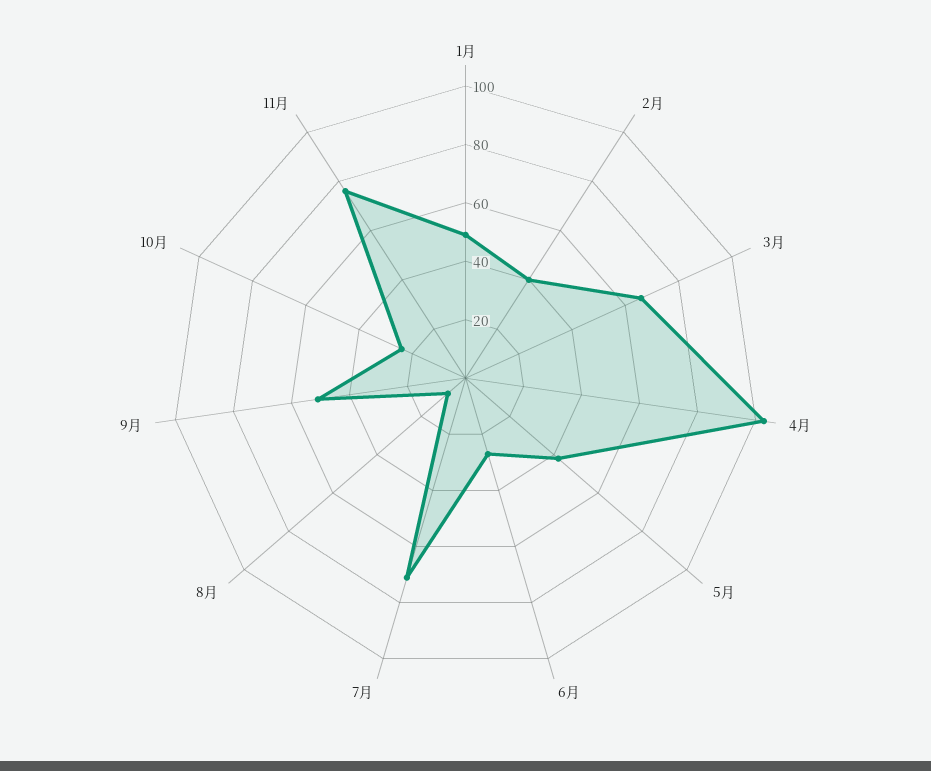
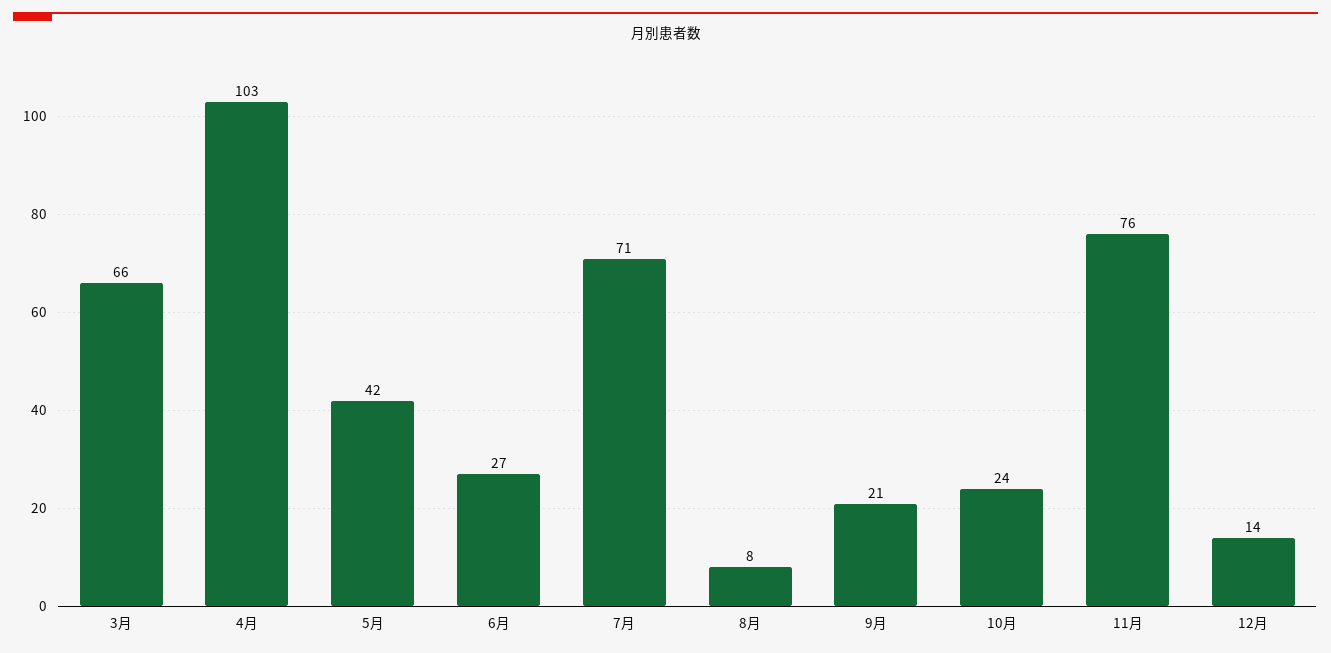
1月: 50 -> none
2月: 40 -> none
9月: 50 -> 21
12月: none -> 14

